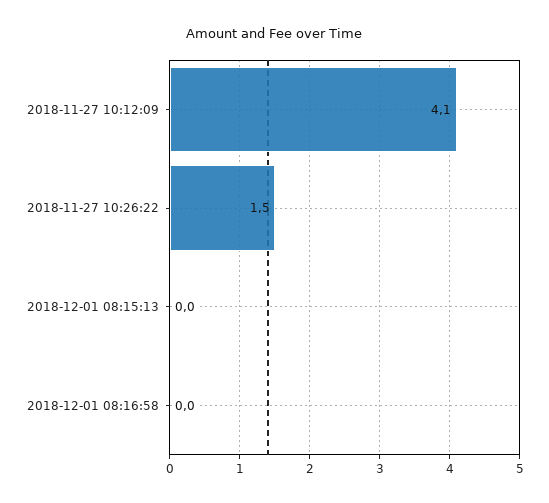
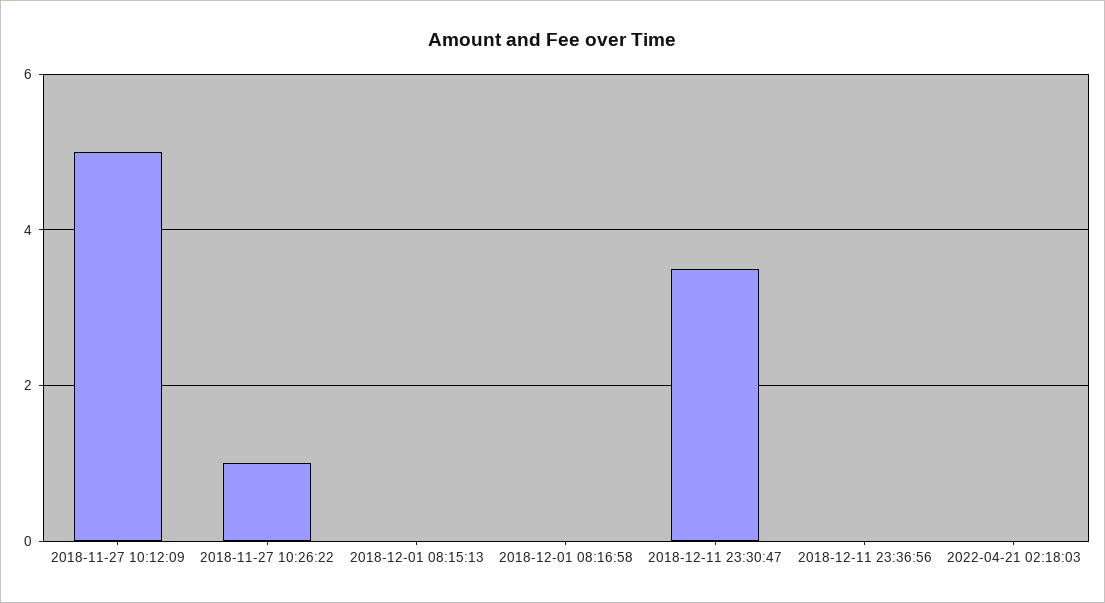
2018-11-27 10:12:09: 4.1 -> 5
2018-11-27 10:26:22: 1.5 -> 1
2018-12-11 23:30:47: none -> 3.5
2018-12-11 23:36:56: none -> 0
2022-04-21 02:18:03: none -> 0

